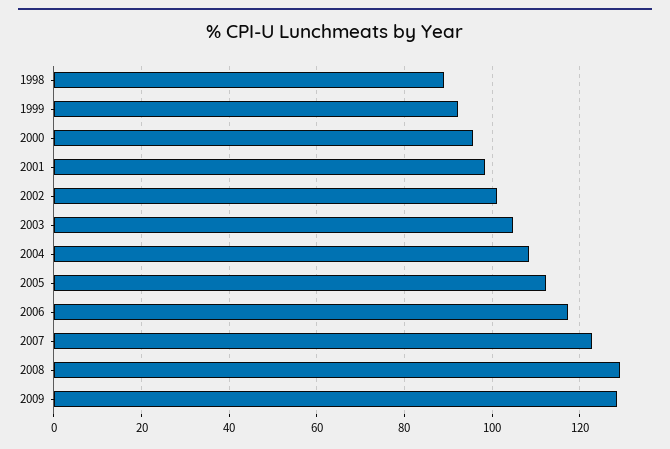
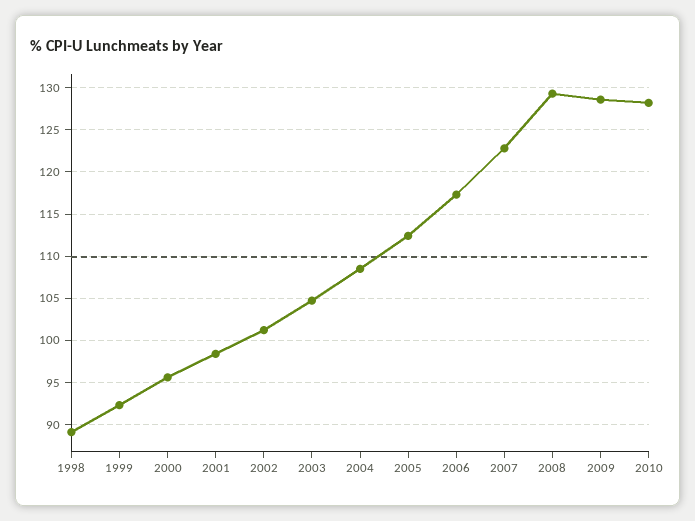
2010: none -> 128

